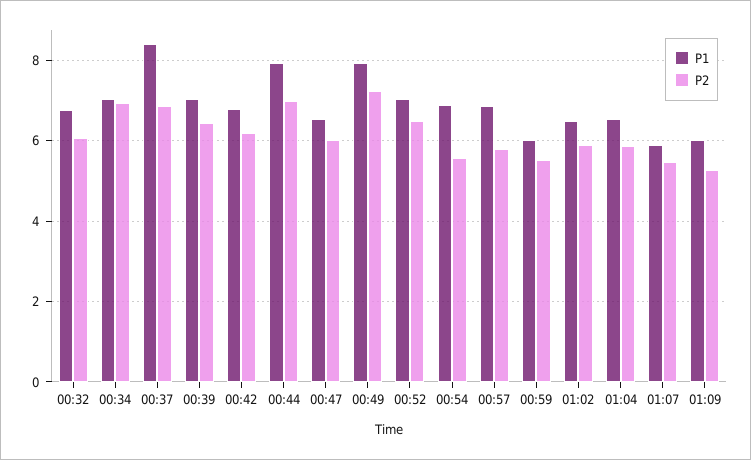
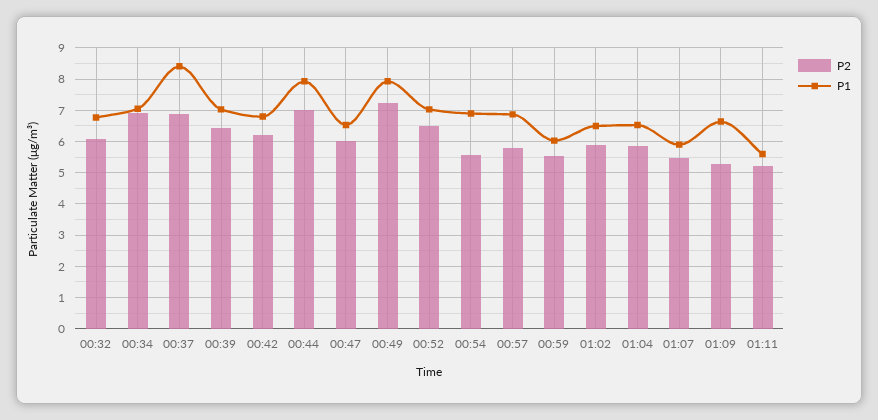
P1, 01:09: 6 -> 6.6
P2, 01:11: none -> 5.2
P1, 01:11: none -> 5.6

